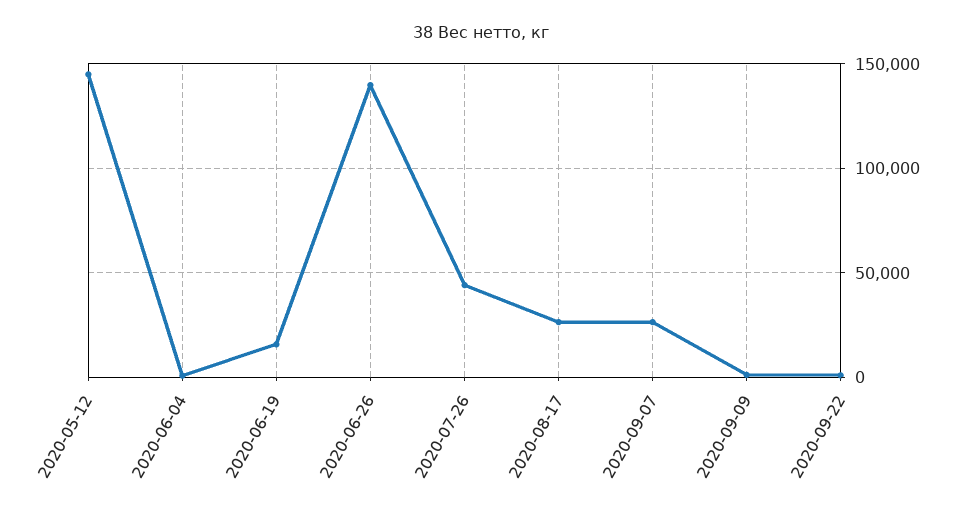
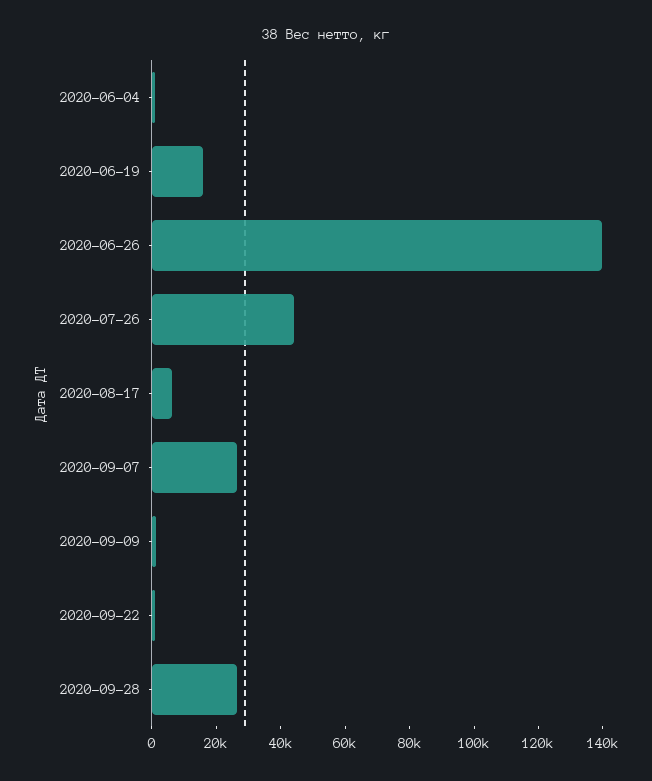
2020-05-12: 145000 -> none
2020-08-17: 25000 -> 5000
2020-09-28: none -> 25000

